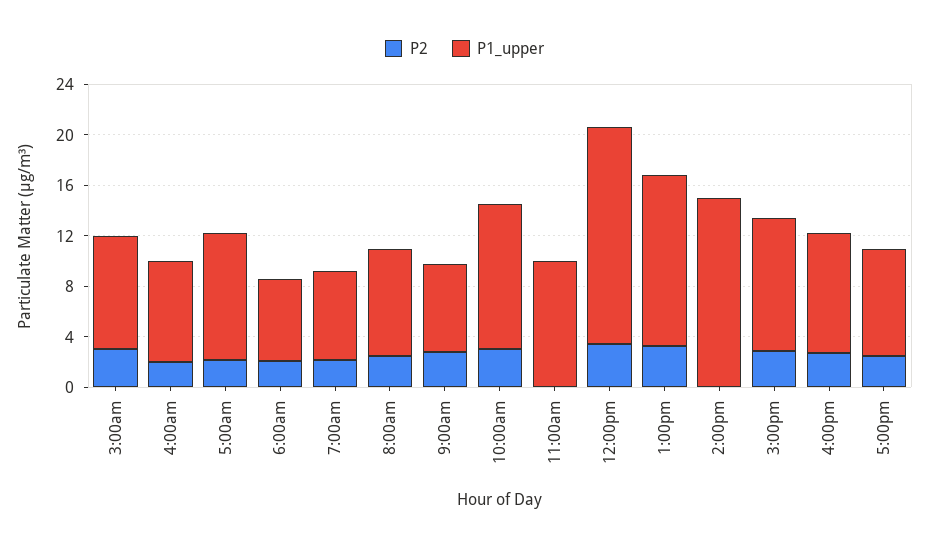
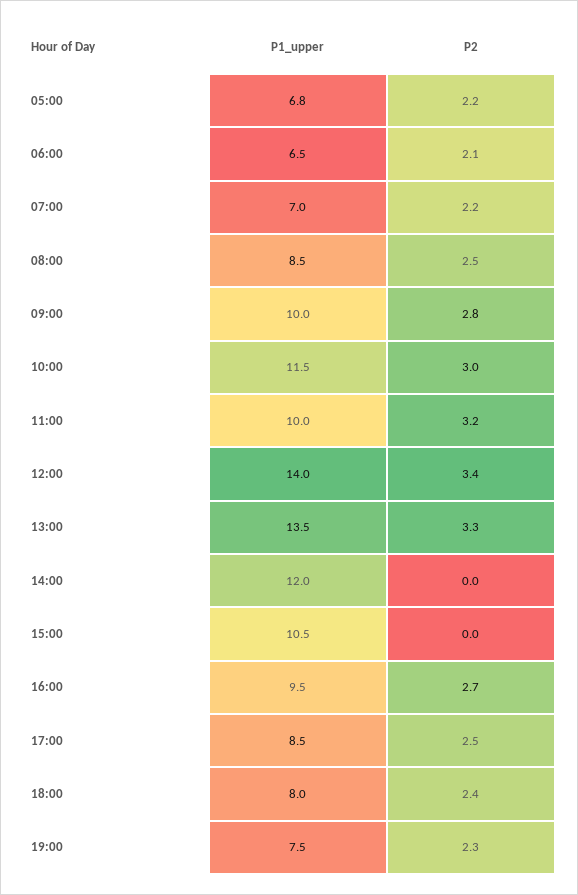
P2, 3:00am: 3 -> none
P1_upper, 3:00am: 9 -> none
P2, 4:00am: 2 -> none
P1_upper, 4:00am: 8 -> none
P1_upper, 5:00am: 10 -> 6.8
P1_upper, 9:00am: 7 -> 10
P2, 11:00am: 0 -> 3.2
P1_upper, 12:00pm: 17 -> 14
P1_upper, 2:00pm: 15 -> 12
P2, 3:00pm: 3 -> 0
P1_upper, 18:00: none -> 8
P2, 18:00: none -> 2.4
P1_upper, 19:00: none -> 7.5
P2, 19:00: none -> 2.3

